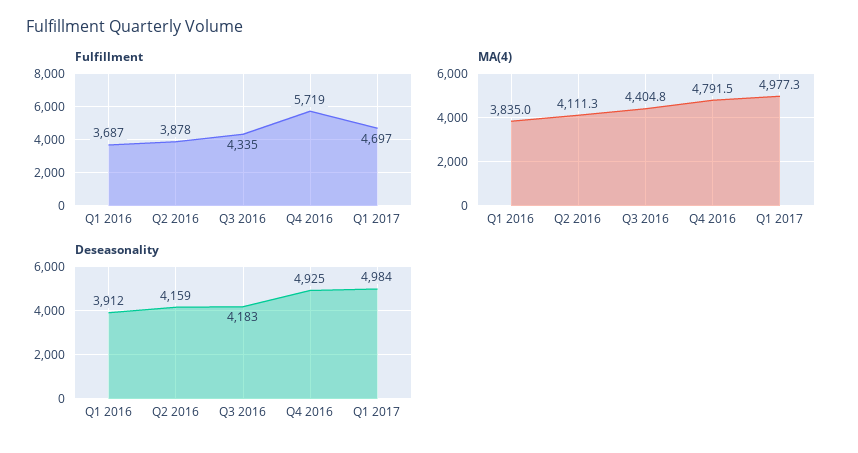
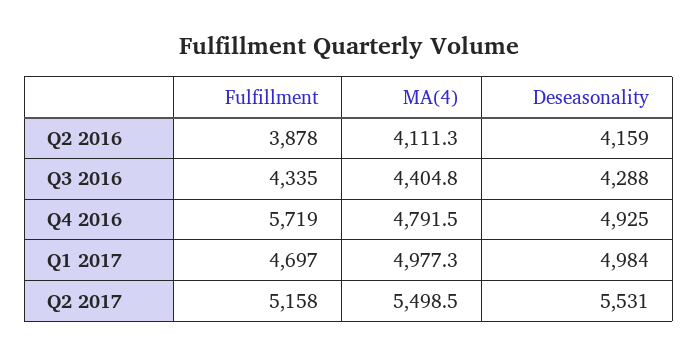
Fulfillment, Q1 2016: 3687 -> none
MA(4), Q1 2016: 3835 -> none
Deseasonality, Q1 2016: 3912 -> none
Deseasonality, Q3 2016: 4183 -> 4288
Fulfillment, Q2 2017: none -> 5158
MA(4), Q2 2017: none -> 5498.5
Deseasonality, Q2 2017: none -> 5531

